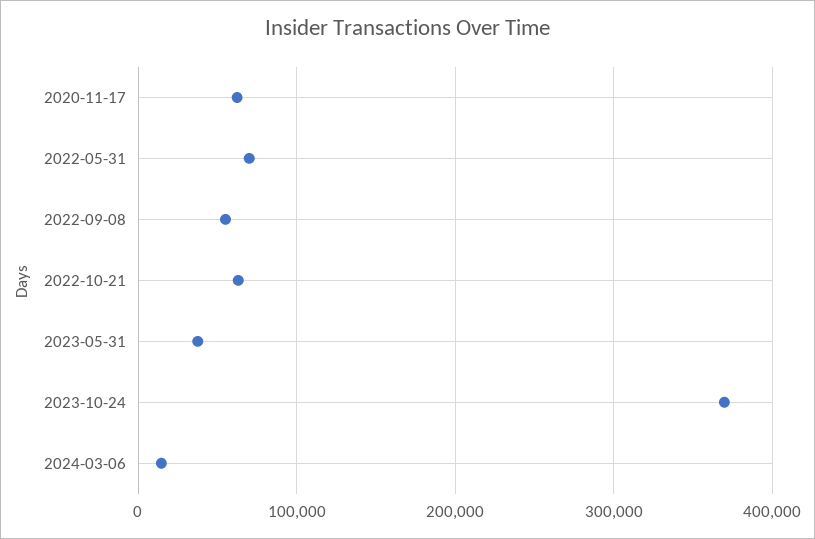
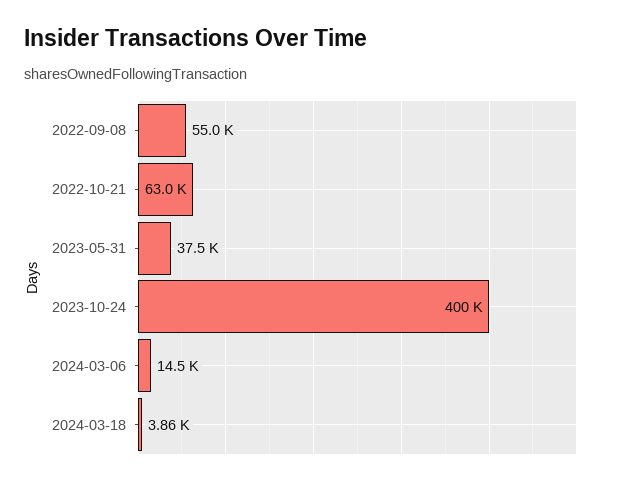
2020-11-17: 60000 -> none
2022-05-31: 70000 -> none
2023-10-24: 370000 -> 400000
2024-03-18: none -> 3860

